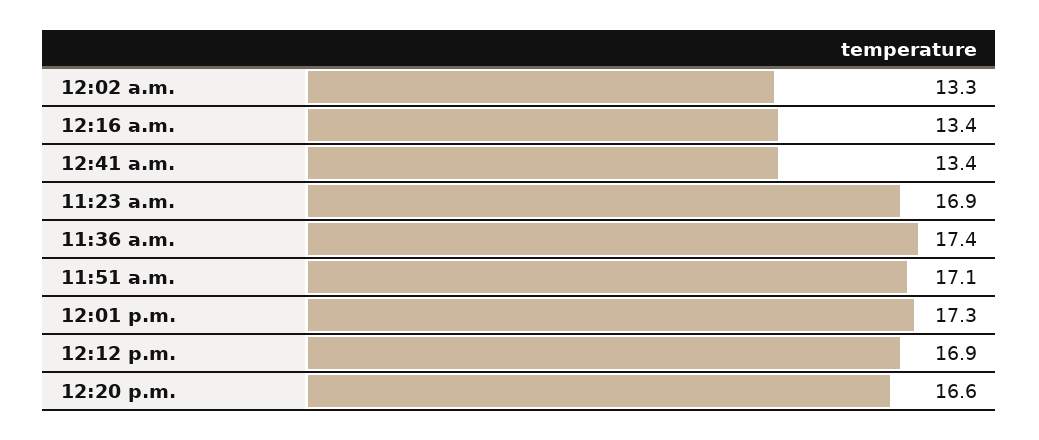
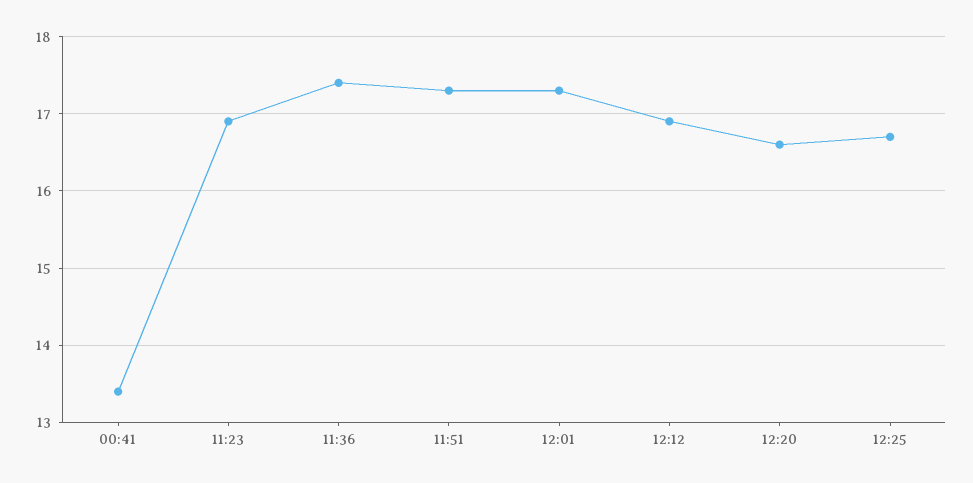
12:02 a.m.: 13.3 -> none
12:16 a.m.: 13.4 -> none
11:51 a.m.: 17.1 -> 17.3
12:25: none -> 16.7

